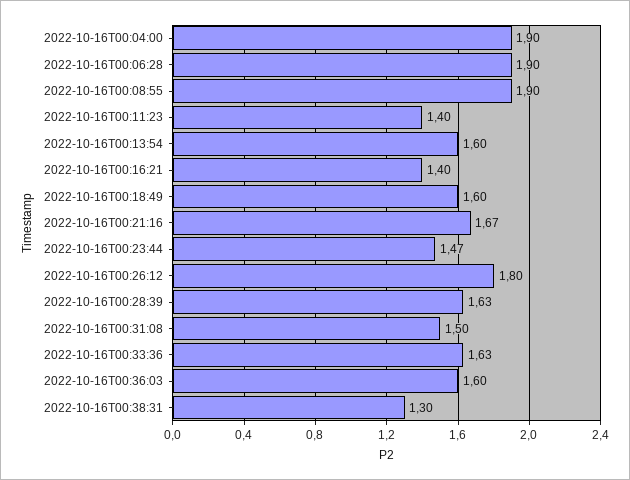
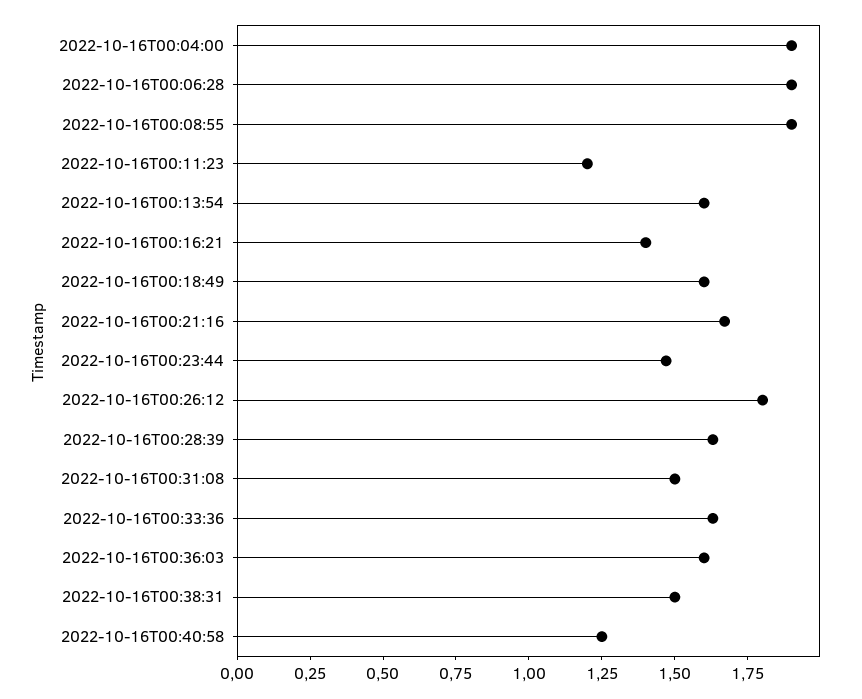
2022-10-16T00:11:23: 1.4 -> 1.2
2022-10-16T00:38:31: 1.3 -> 1.5
2022-10-16T00:40:58: none -> 1.25

